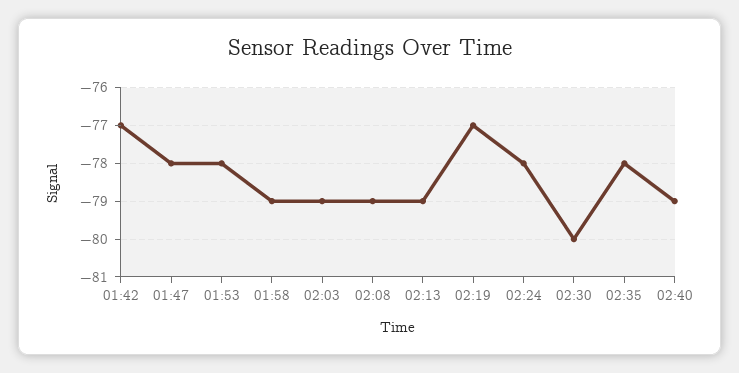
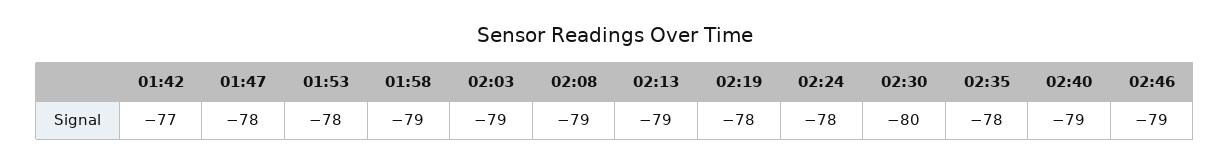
02:19: -77 -> -78
02:46: none -> -79

